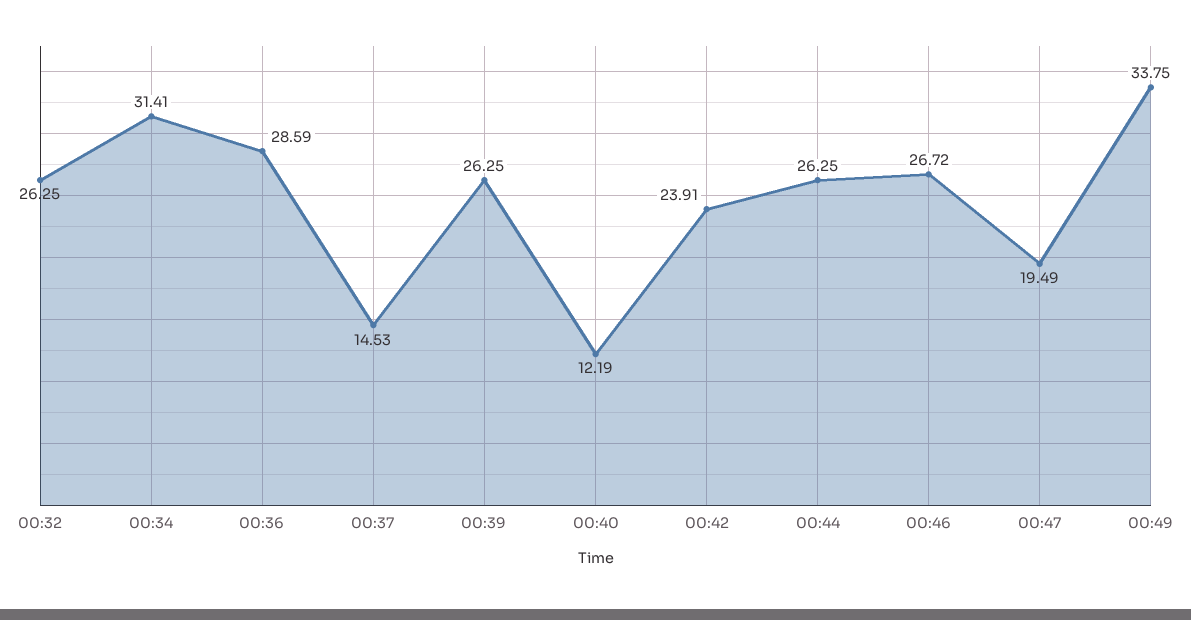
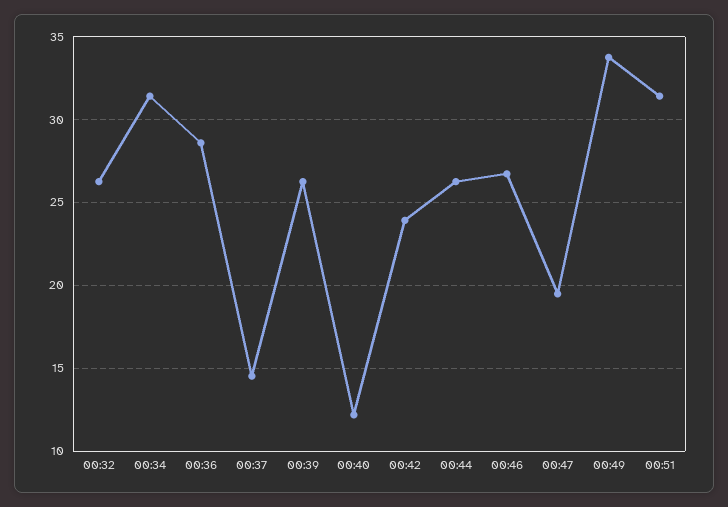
00:51: none -> 31.5

